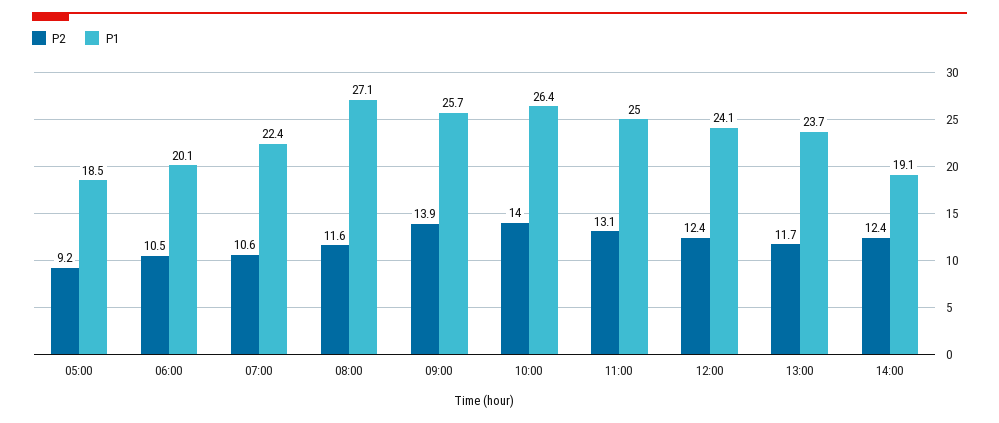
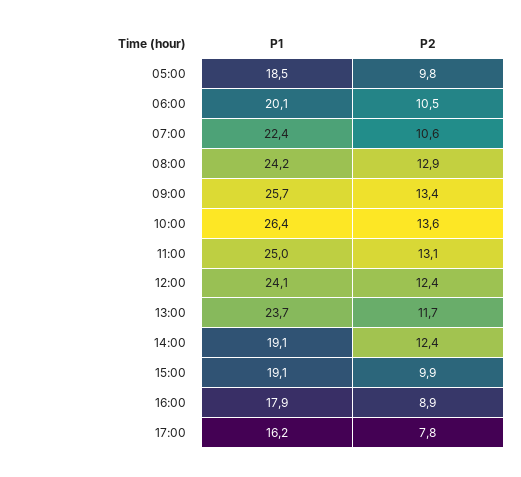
P2, 05:00: 9.2 -> 9.8
P2, 08:00: 11.6 -> 12.9
P1, 08:00: 27.1 -> 24.2
P2, 09:00: 13.9 -> 13.4
P2, 10:00: 14 -> 13.6
P1, 15:00: none -> 19.1
P2, 15:00: none -> 9.9
P1, 16:00: none -> 17.9
P2, 16:00: none -> 8.9
P1, 17:00: none -> 16.2
P2, 17:00: none -> 7.8

